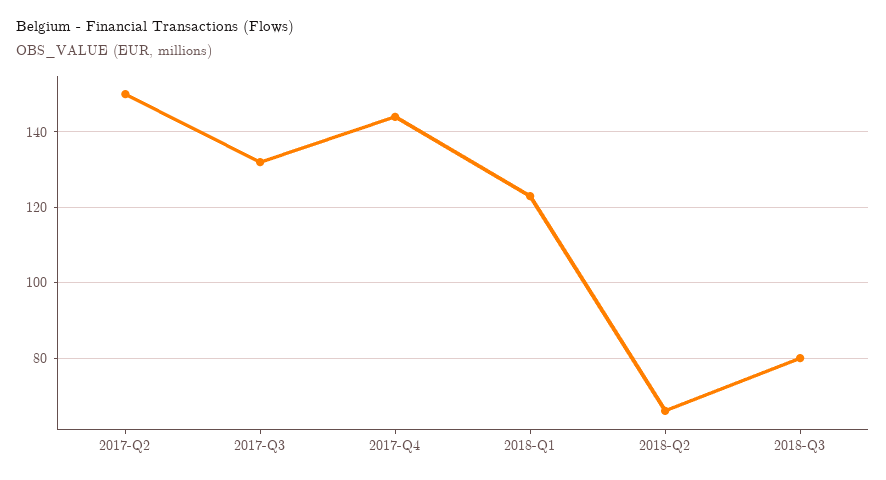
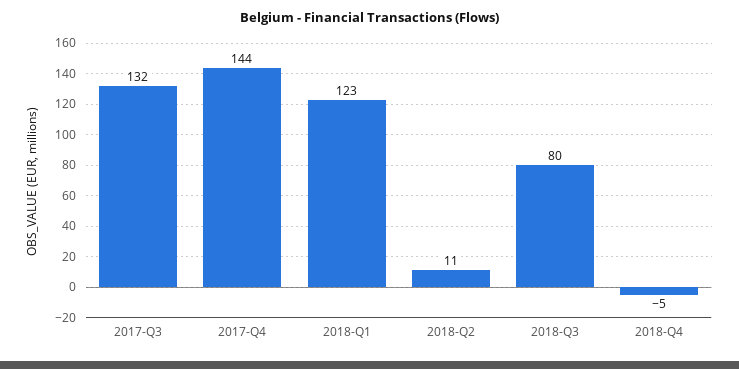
2017-Q2: 150 -> none
2018-Q2: 65 -> 11
2018-Q4: none -> -5

